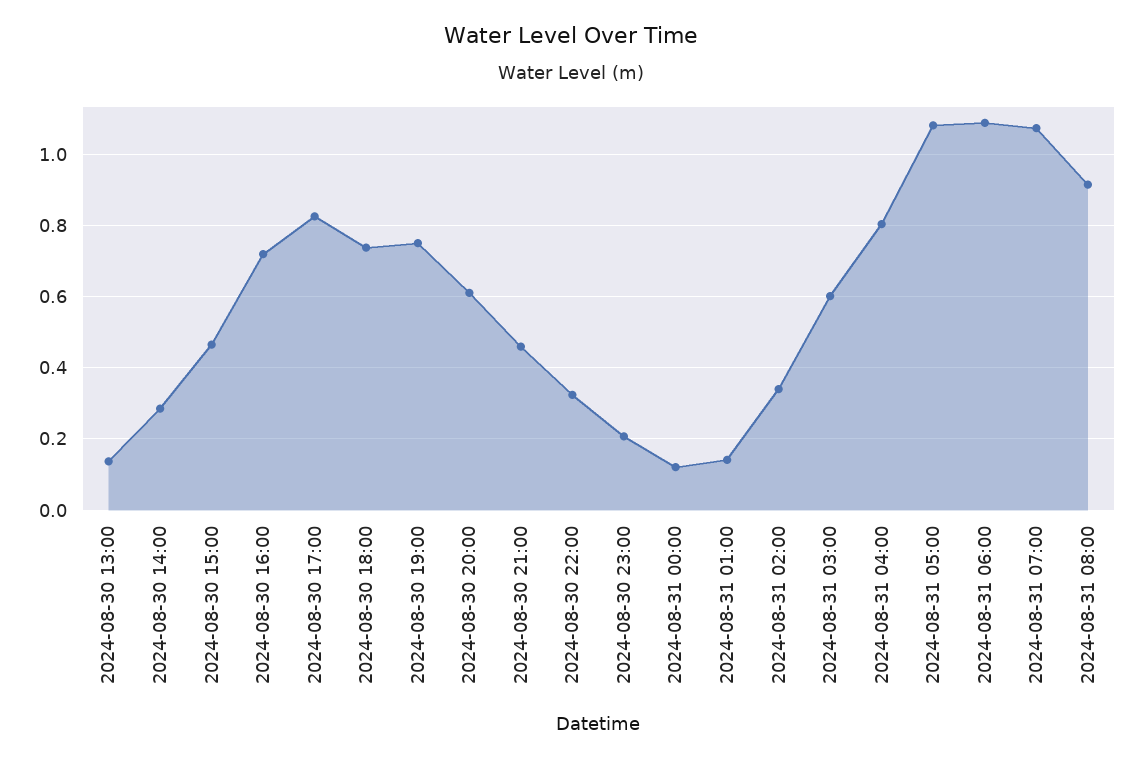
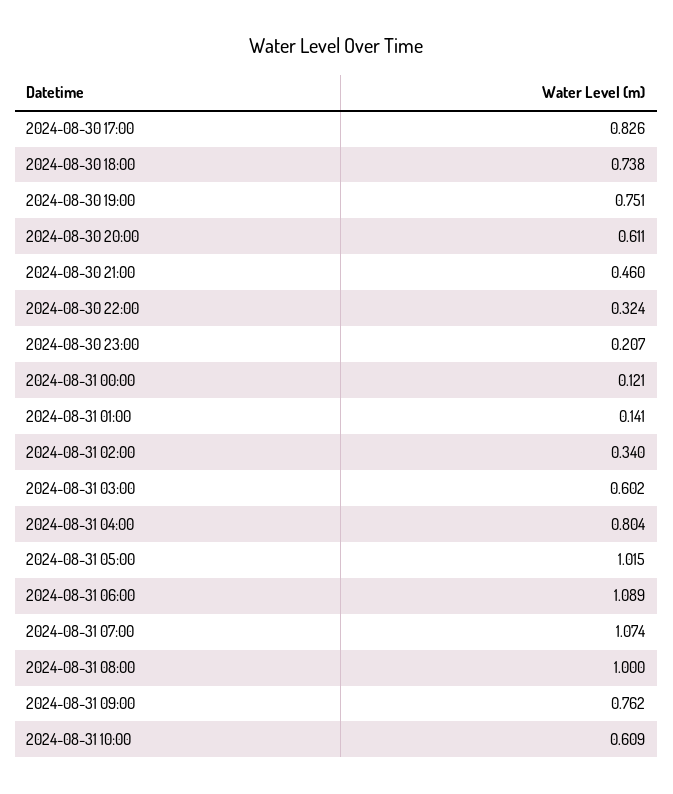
2024-08-30 13:00: 0.14 -> none
2024-08-30 14:00: 0.28 -> none
2024-08-30 15:00: 0.46 -> none
2024-08-30 16:00: 0.72 -> none
2024-08-31 05:00: 1.08 -> 1.015
2024-08-31 08:00: 0.92 -> 1
2024-08-31 09:00: none -> 0.762
2024-08-31 10:00: none -> 0.609

